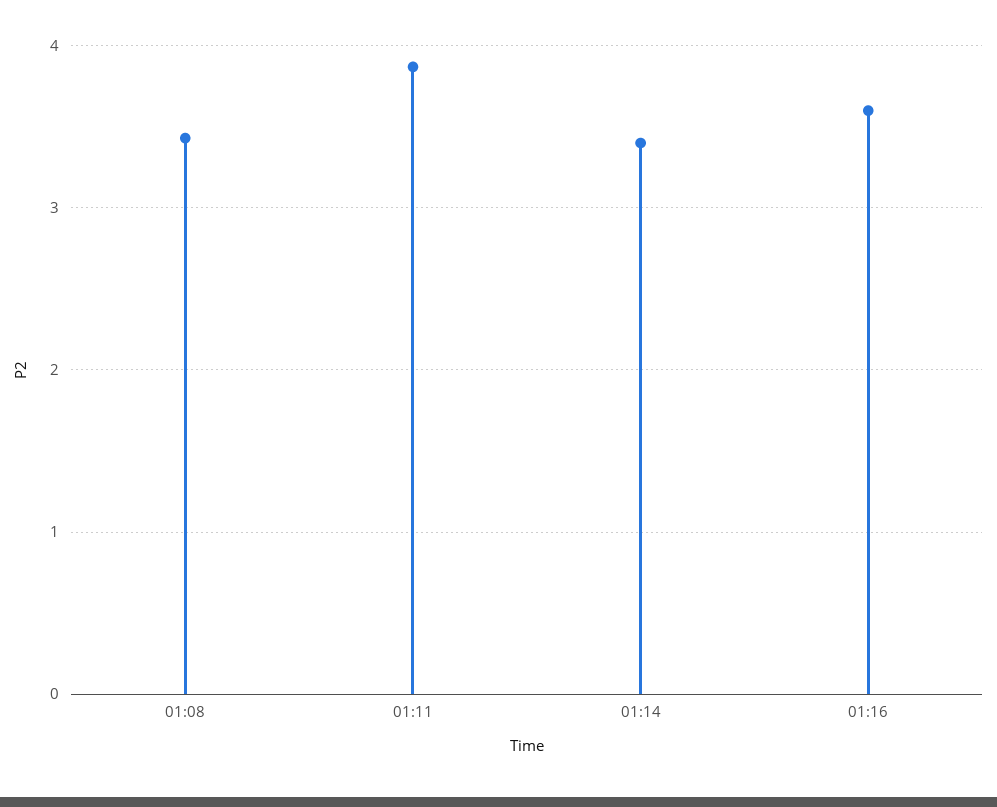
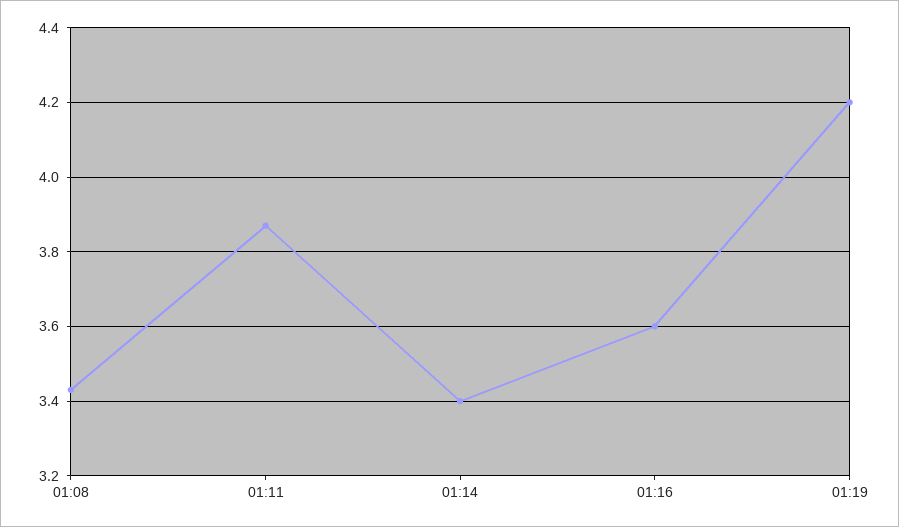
01:19: none -> 4.2

